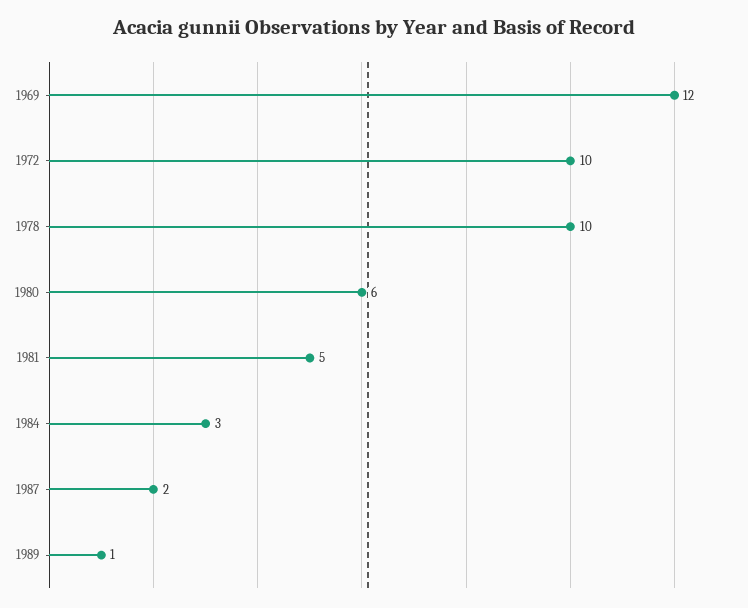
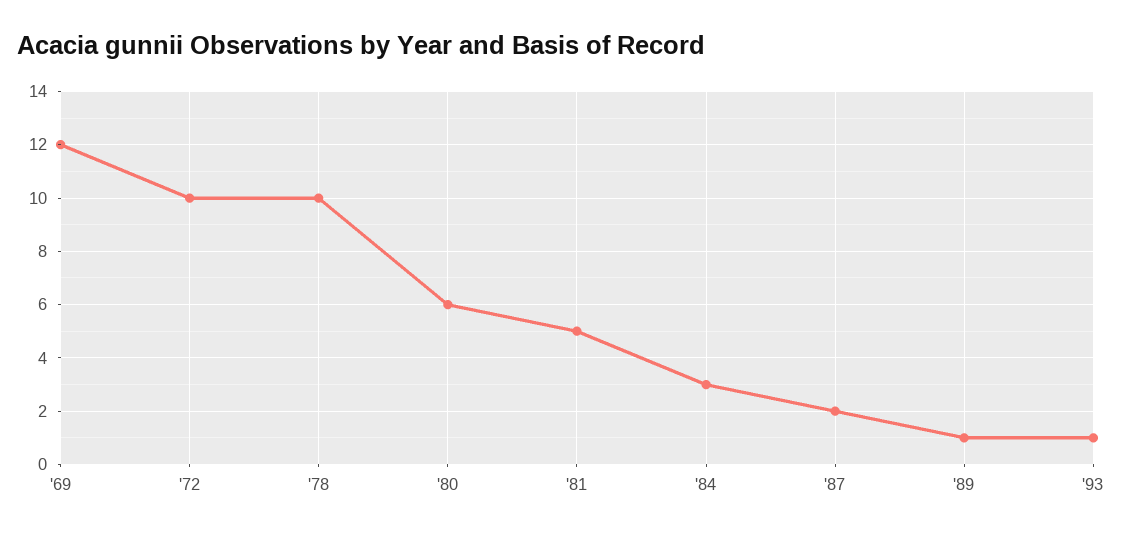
'93: none -> 1

